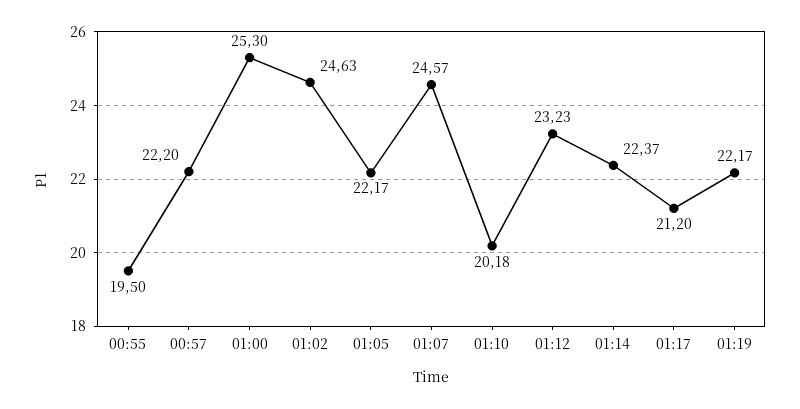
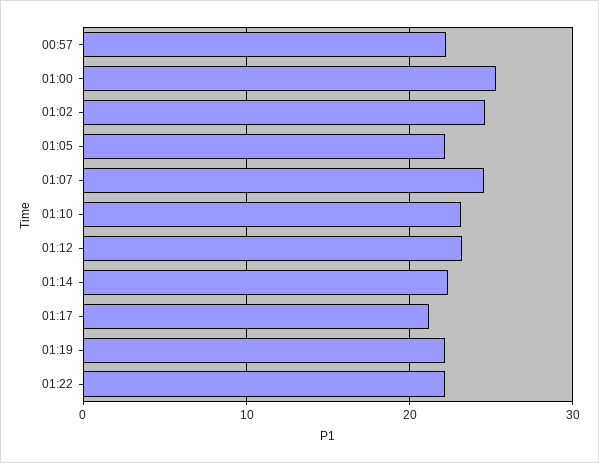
00:55: 19.5 -> none
01:10: 20.18 -> 23
01:22: none -> 22

